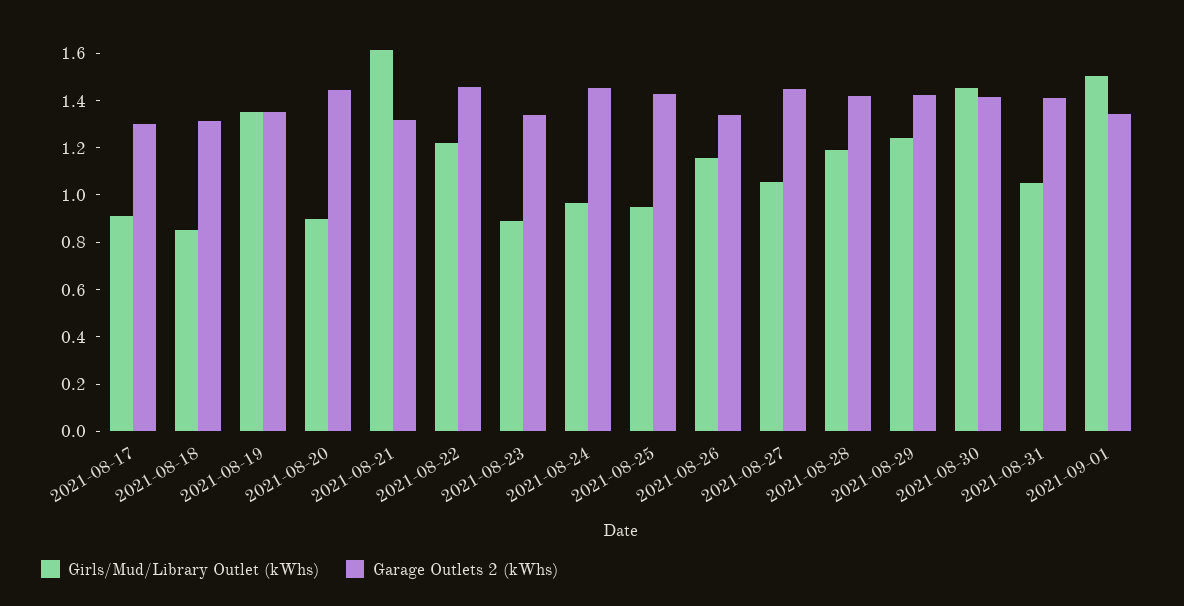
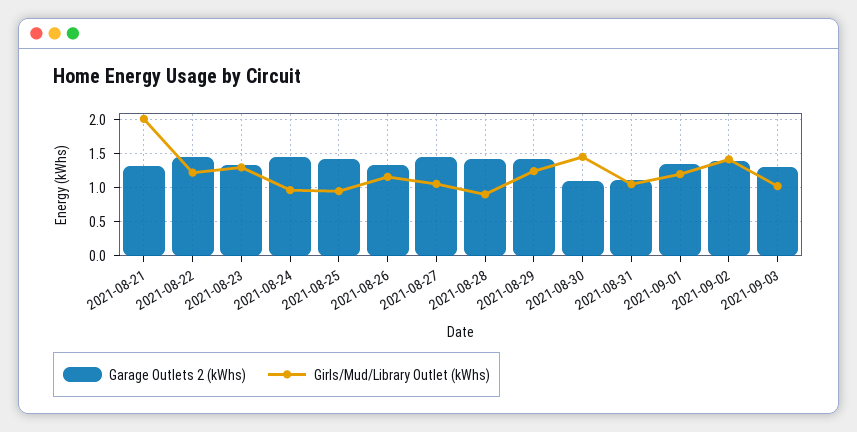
Girls/Mud/Library Outlet (kWhs), 2021-08-17: 0.9 -> none
Garage Outlets 2 (kWhs), 2021-08-17: 1.3 -> none
Girls/Mud/Library Outlet (kWhs), 2021-08-18: 0.85 -> none
Garage Outlets 2 (kWhs), 2021-08-18: 1.3 -> none
Girls/Mud/Library Outlet (kWhs), 2021-08-19: 1.35 -> none
Garage Outlets 2 (kWhs), 2021-08-19: 1.35 -> none
Girls/Mud/Library Outlet (kWhs), 2021-08-20: 0.9 -> none
Garage Outlets 2 (kWhs), 2021-08-20: 1.45 -> none
Girls/Mud/Library Outlet (kWhs), 2021-08-21: 1.6 -> 2
Girls/Mud/Library Outlet (kWhs), 2021-08-23: 0.9 -> 1.3
Girls/Mud/Library Outlet (kWhs), 2021-08-28: 1.2 -> 0.9
Garage Outlets 2 (kWhs), 2021-08-30: 1.4 -> 1.1
Garage Outlets 2 (kWhs), 2021-08-31: 1.4 -> 1.1
Girls/Mud/Library Outlet (kWhs), 2021-09-01: 1.5 -> 1.2
Garage Outlets 2 (kWhs), 2021-09-02: none -> 1.4
Girls/Mud/Library Outlet (kWhs), 2021-09-02: none -> 1.4
Garage Outlets 2 (kWhs), 2021-09-03: none -> 1.3
Girls/Mud/Library Outlet (kWhs), 2021-09-03: none -> 1

